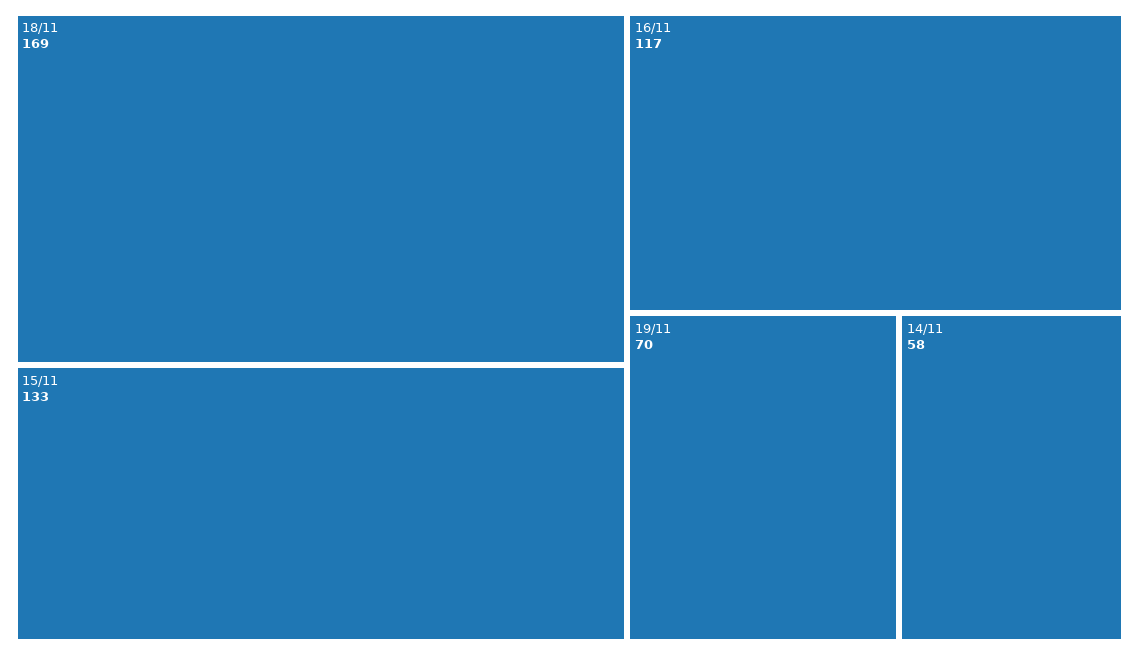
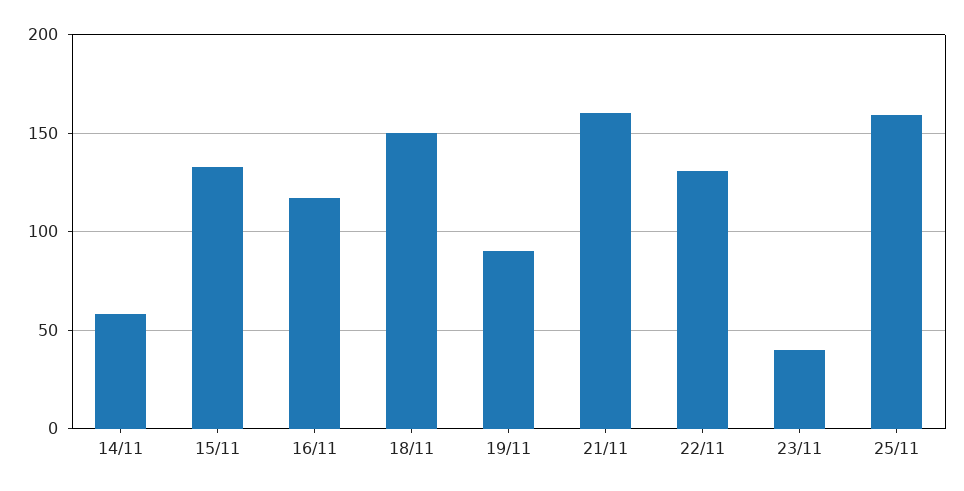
18/11: 169 -> 150
19/11: 70 -> 90
21/11: none -> 160
22/11: none -> 130
23/11: none -> 40
25/11: none -> 160

